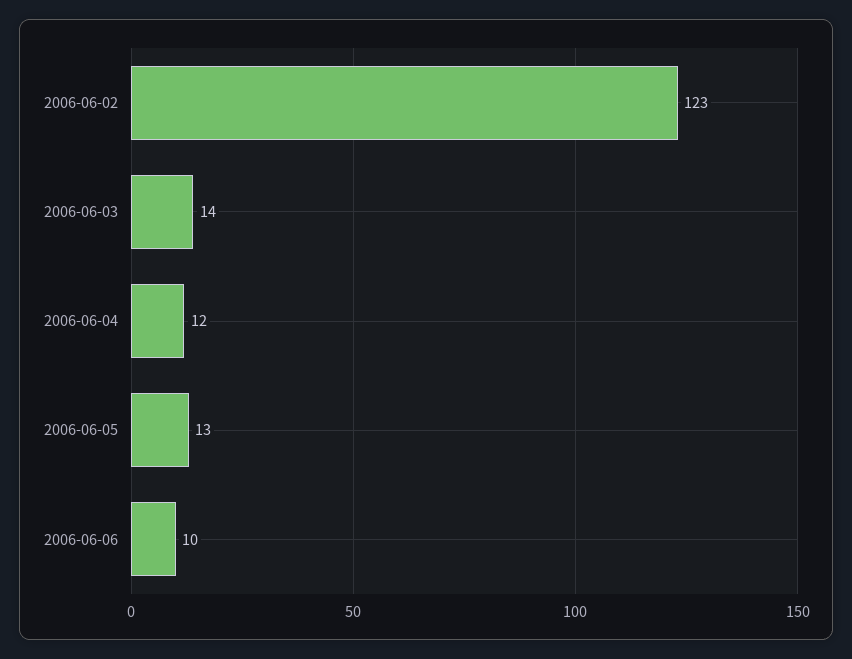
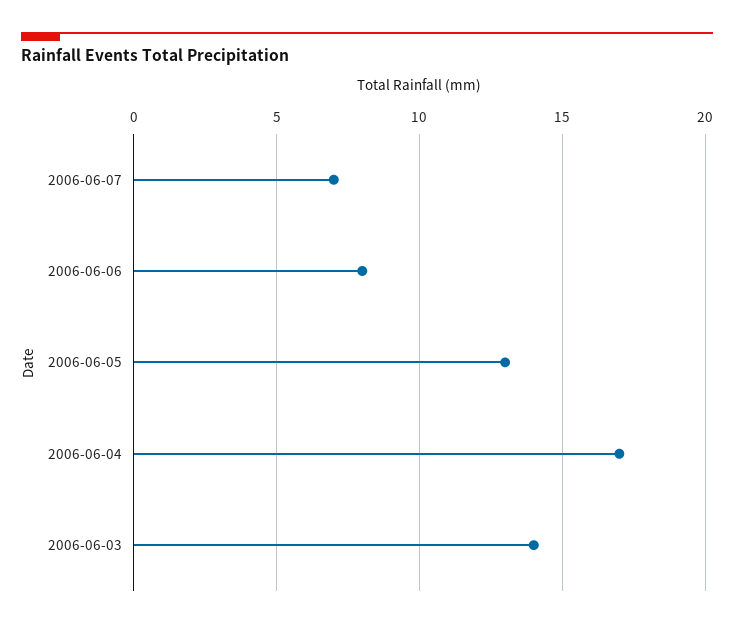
2006-06-02: 123 -> none
2006-06-04: 12 -> 17
2006-06-06: 10 -> 8
2006-06-07: none -> 7

